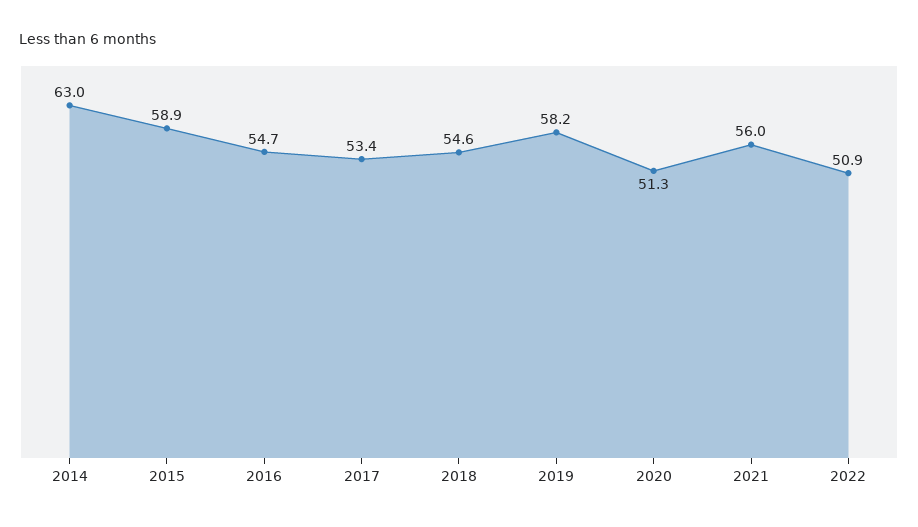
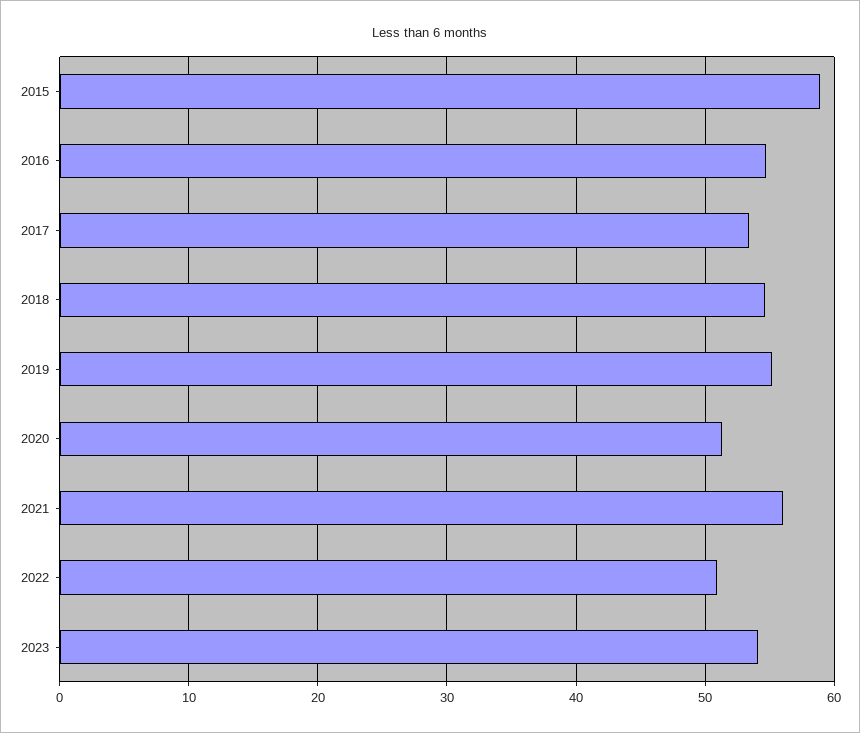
2014: 63 -> none
2019: 58.2 -> 55
2023: none -> 54

